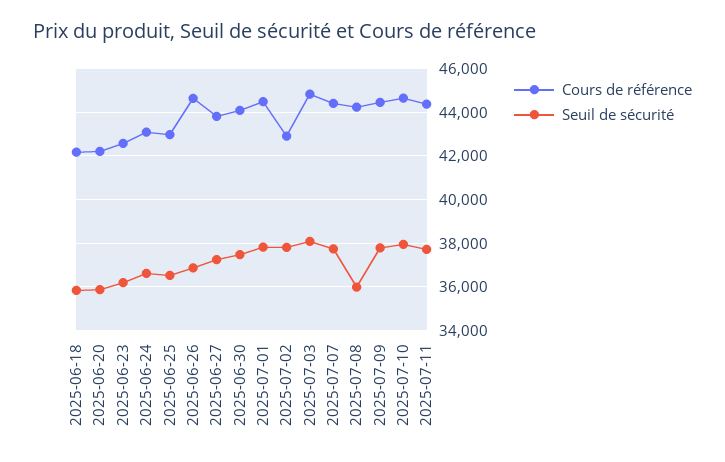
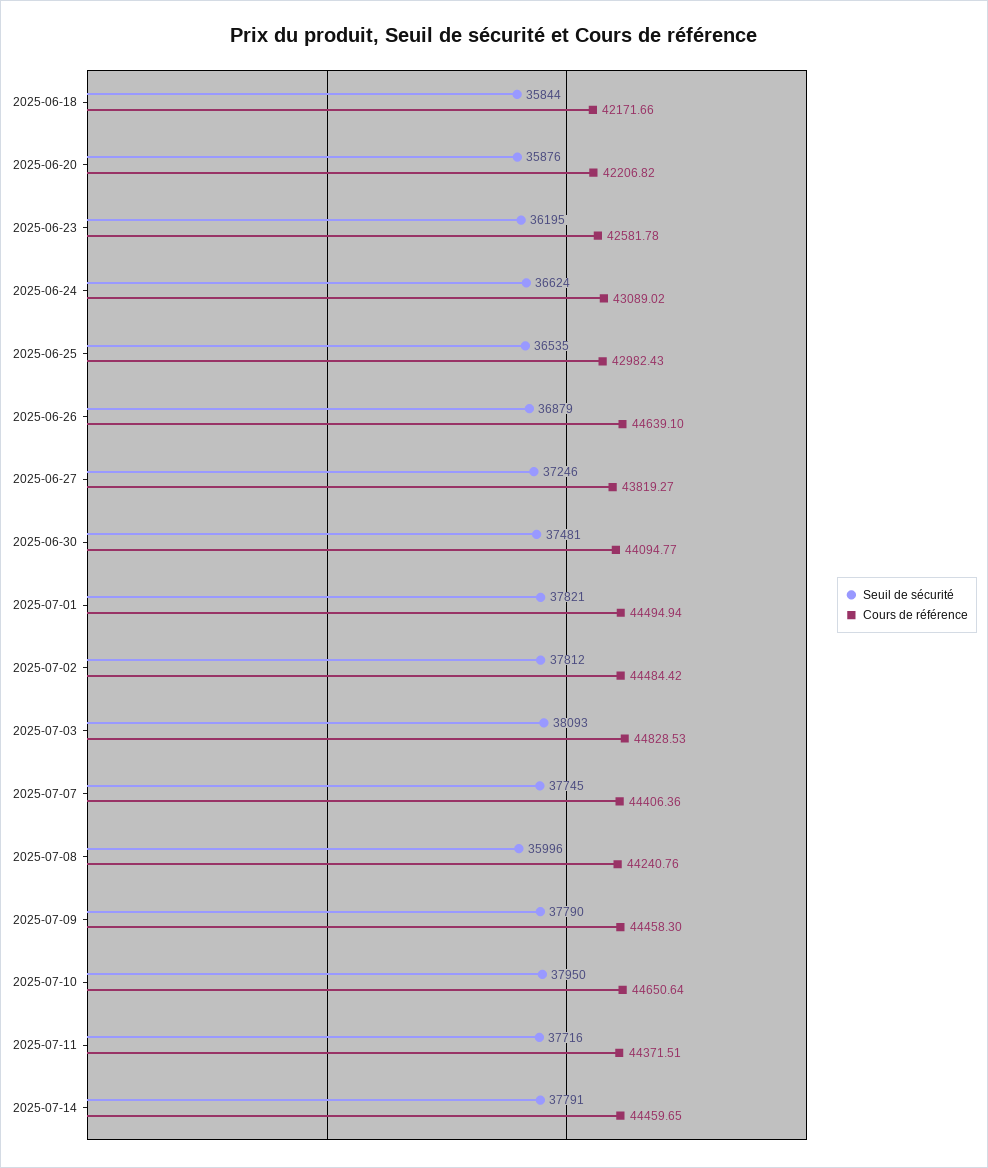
Cours de référence, 2025-07-02: 43000 -> 44484.42
Seuil de sécurité, 2025-07-14: none -> 37791
Cours de référence, 2025-07-14: none -> 44459.65

